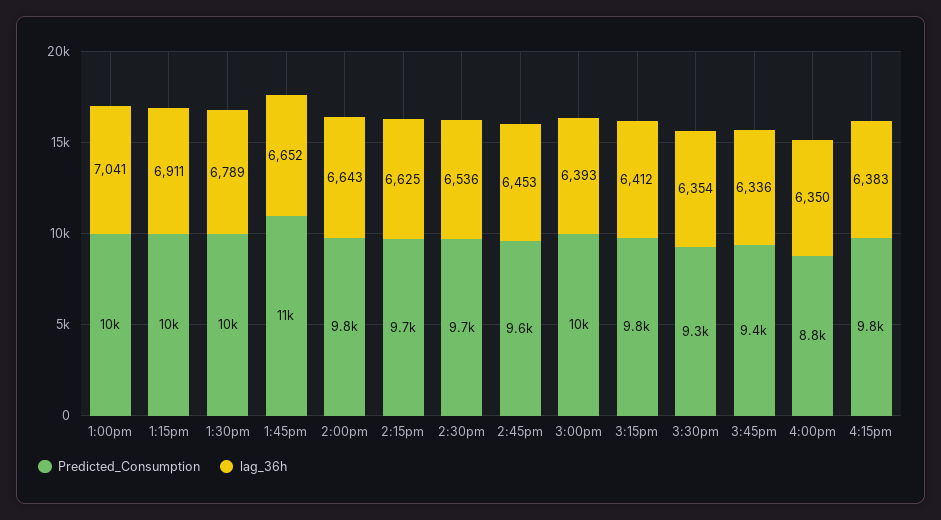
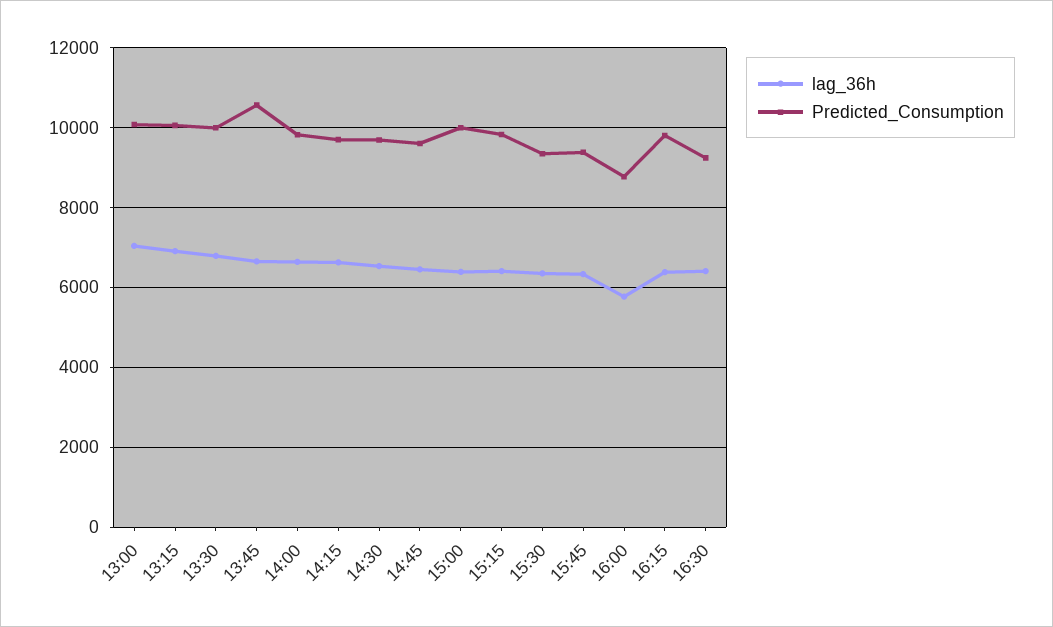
lag_36h, 4:00pm: 6350 -> 5800
lag_36h, 16:30: none -> 6400
Predicted_Consumption, 16:30: none -> 9200

